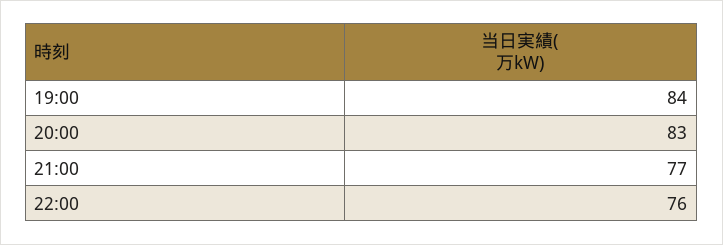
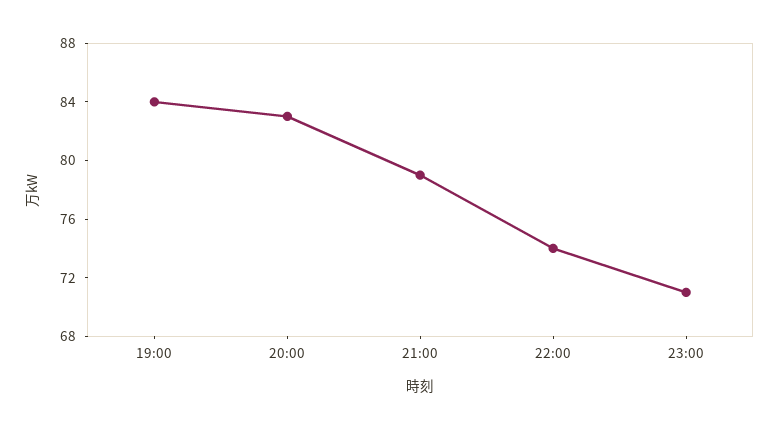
21:00: 77 -> 79
22:00: 76 -> 74
23:00: none -> 71

